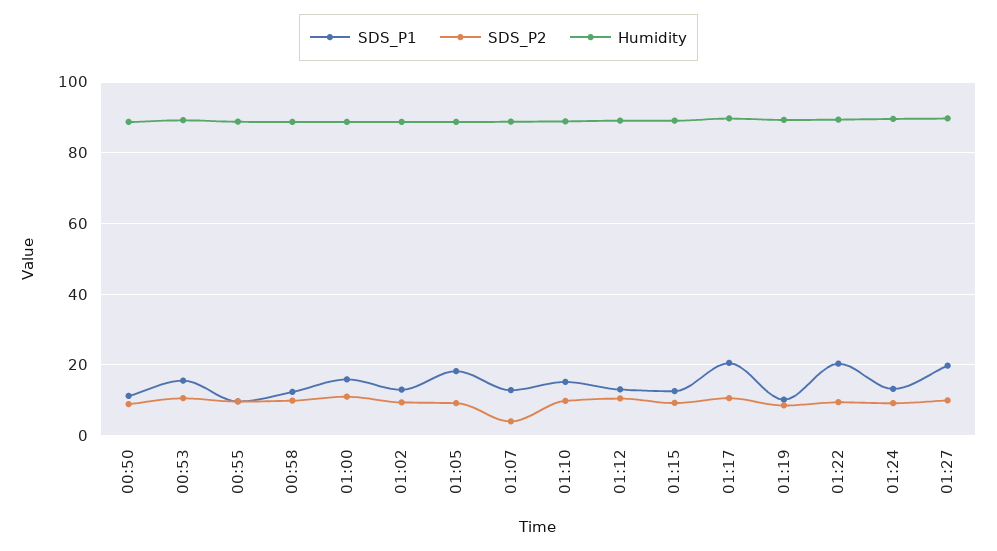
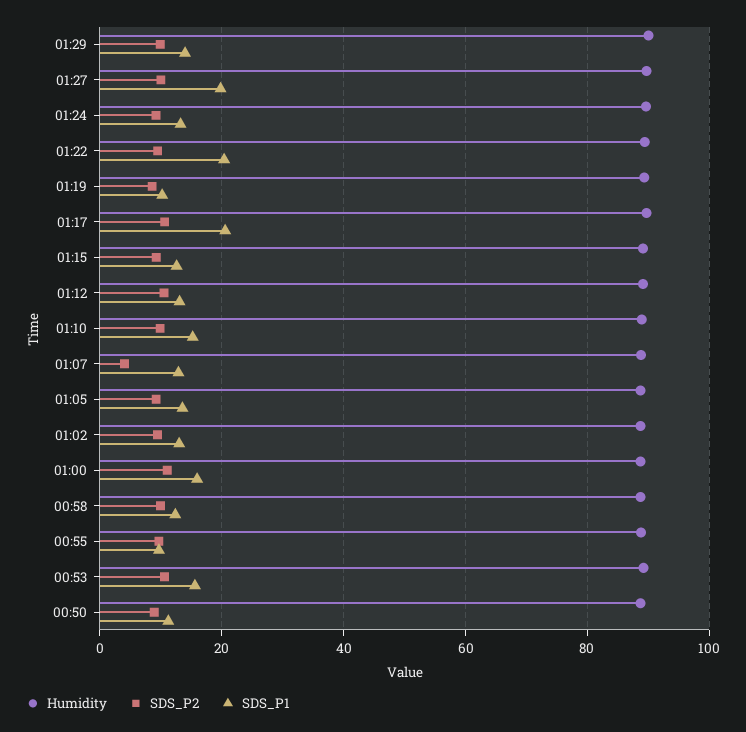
SDS_P1, 01:05: 18 -> 14
Humidity, 01:29: none -> 90
SDS_P2, 01:29: none -> 10
SDS_P1, 01:29: none -> 14

